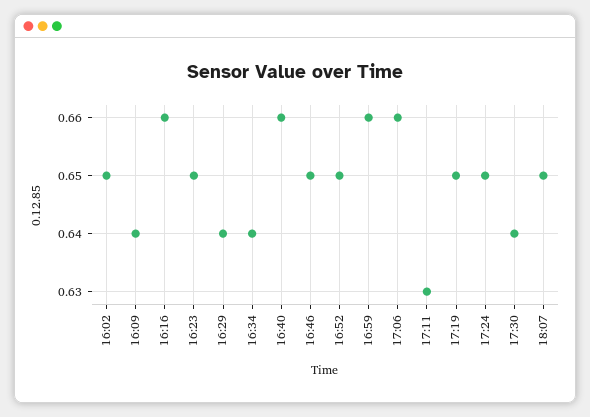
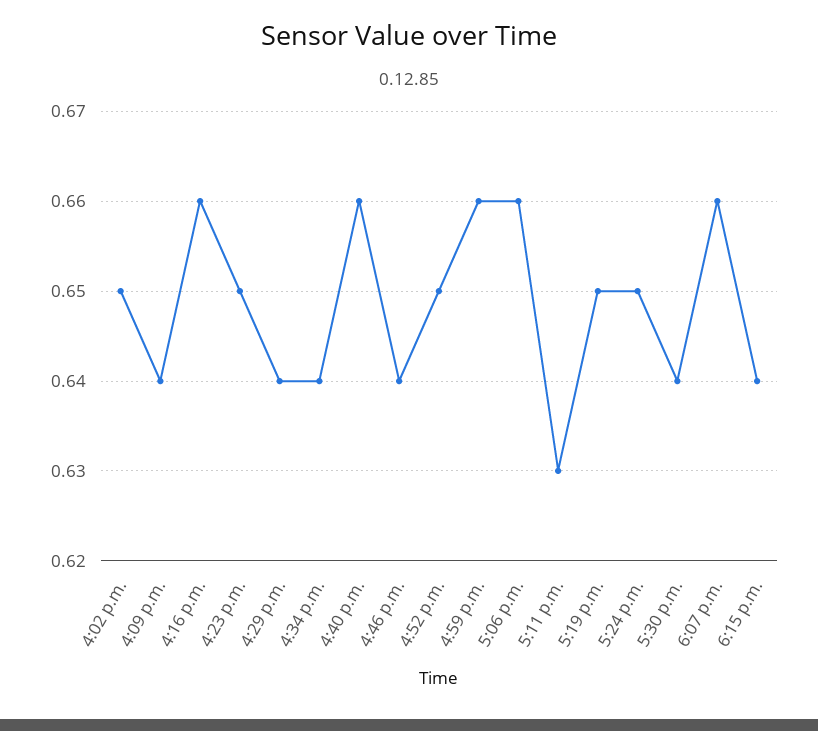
16:46: 0.65 -> 0.64
18:07: 0.65 -> 0.66
6:15 p.m.: none -> 0.64

